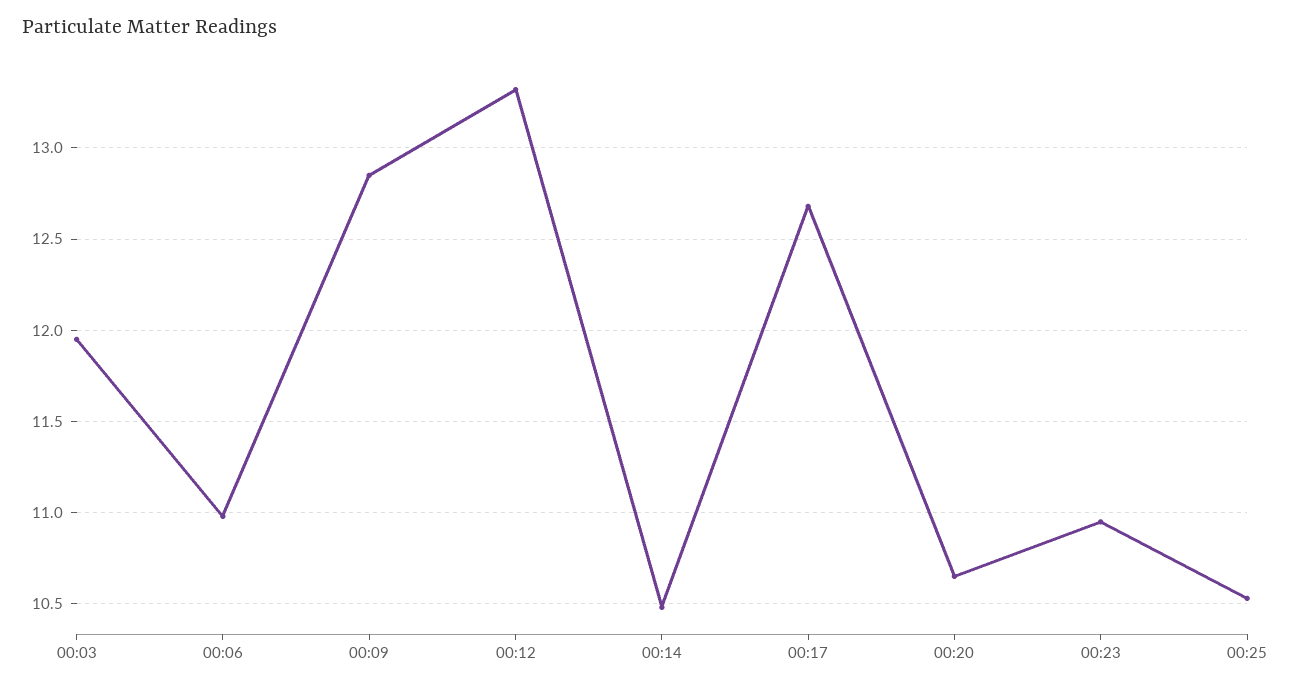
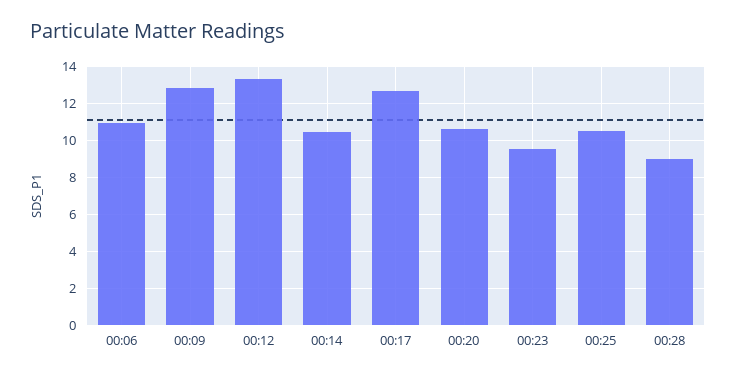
00:03: 11.95 -> none
00:23: 10.95 -> 9.5
00:28: none -> 9

